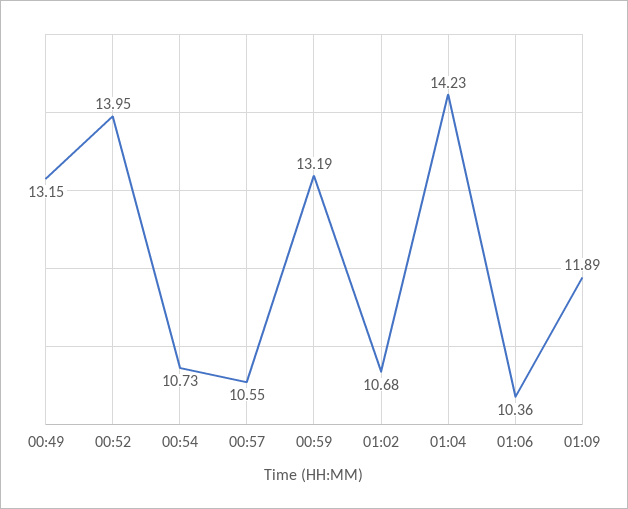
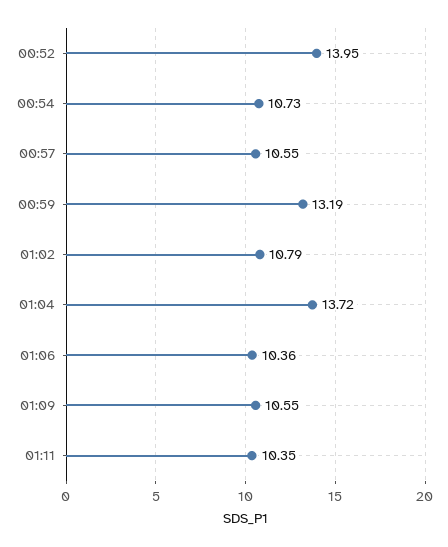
00:49: 13.15 -> none
01:02: 10.68 -> 10.79
01:04: 14.23 -> 13.72
01:09: 11.89 -> 10.55
01:11: none -> 10.35

